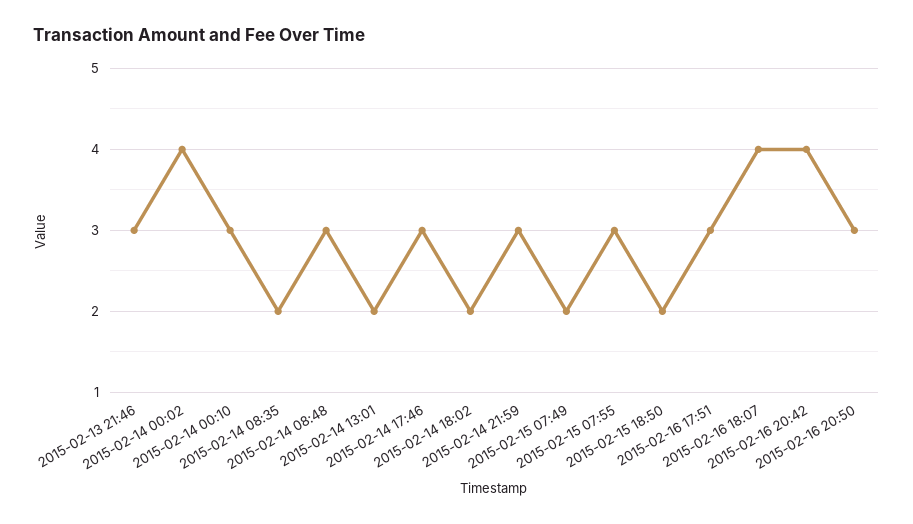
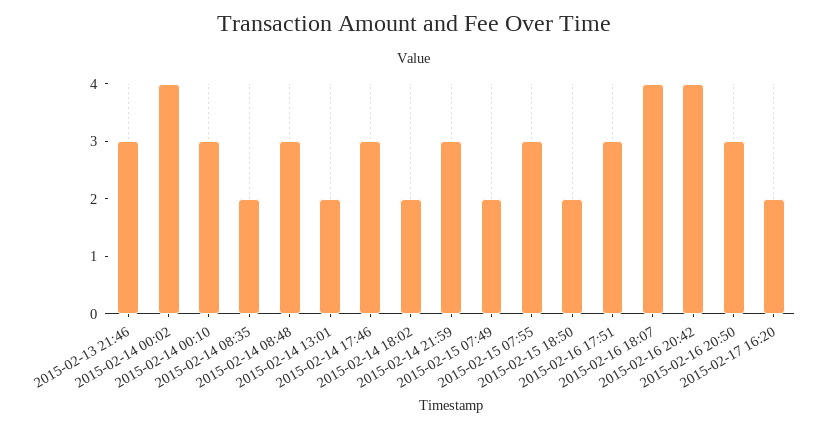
2015-02-17 16:20: none -> 2

